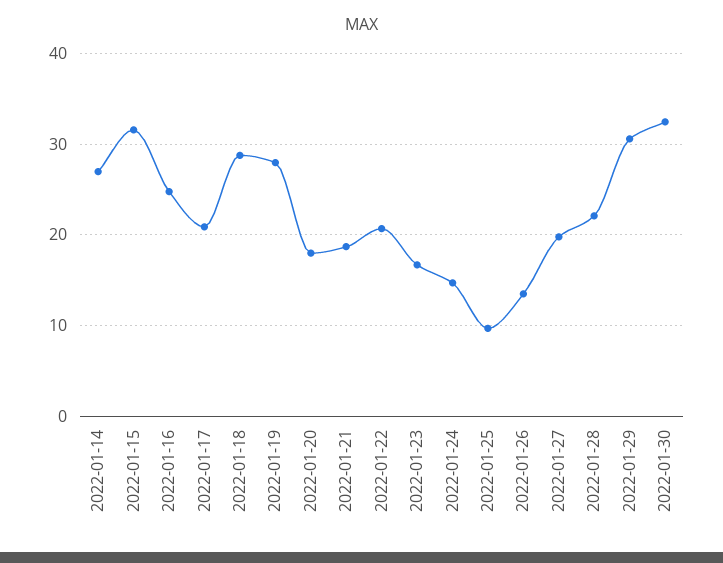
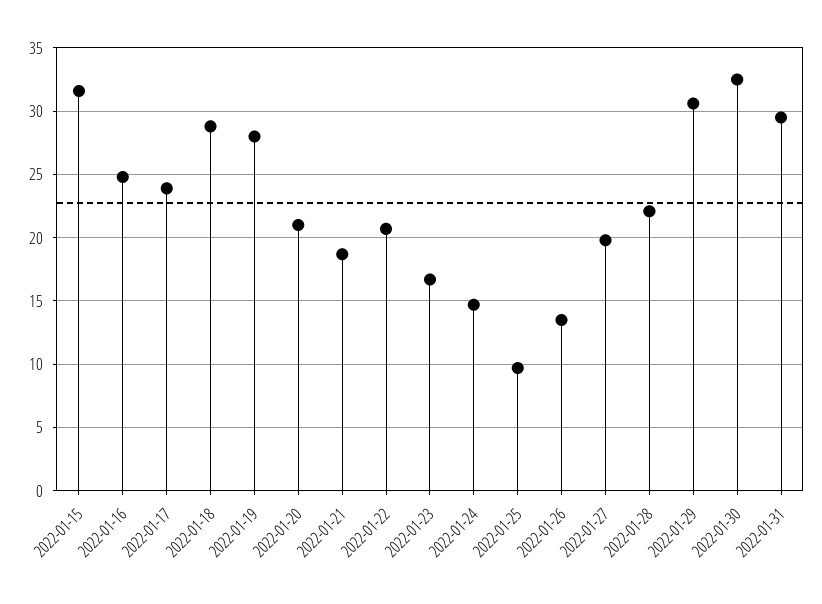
2022-01-14: 27 -> none
2022-01-17: 21 -> 24
2022-01-20: 18 -> 21
2022-01-31: none -> 29.5

